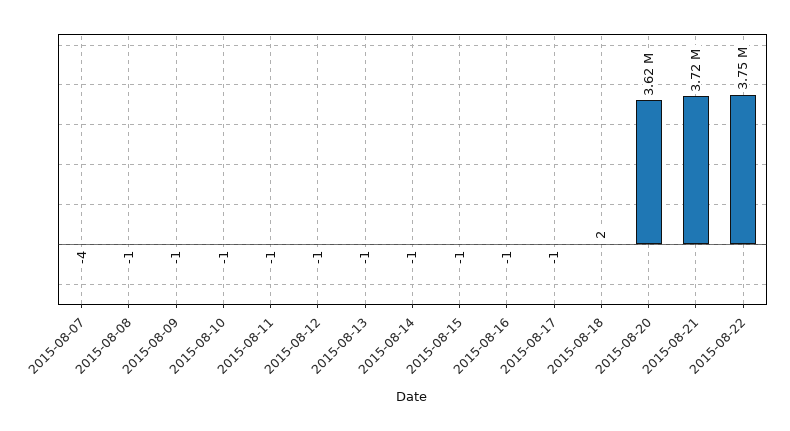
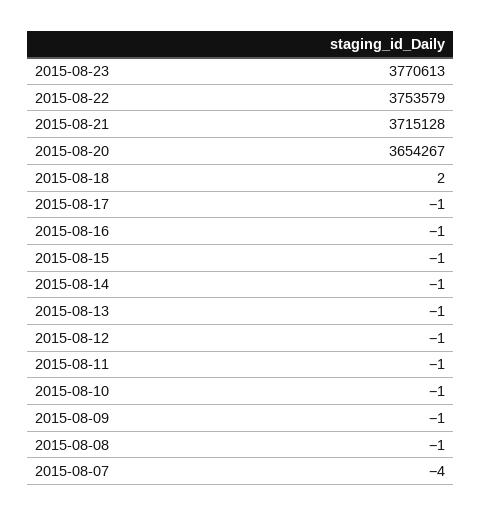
2015-08-20: 3620000 -> 3654267
2015-08-23: none -> 3770613

